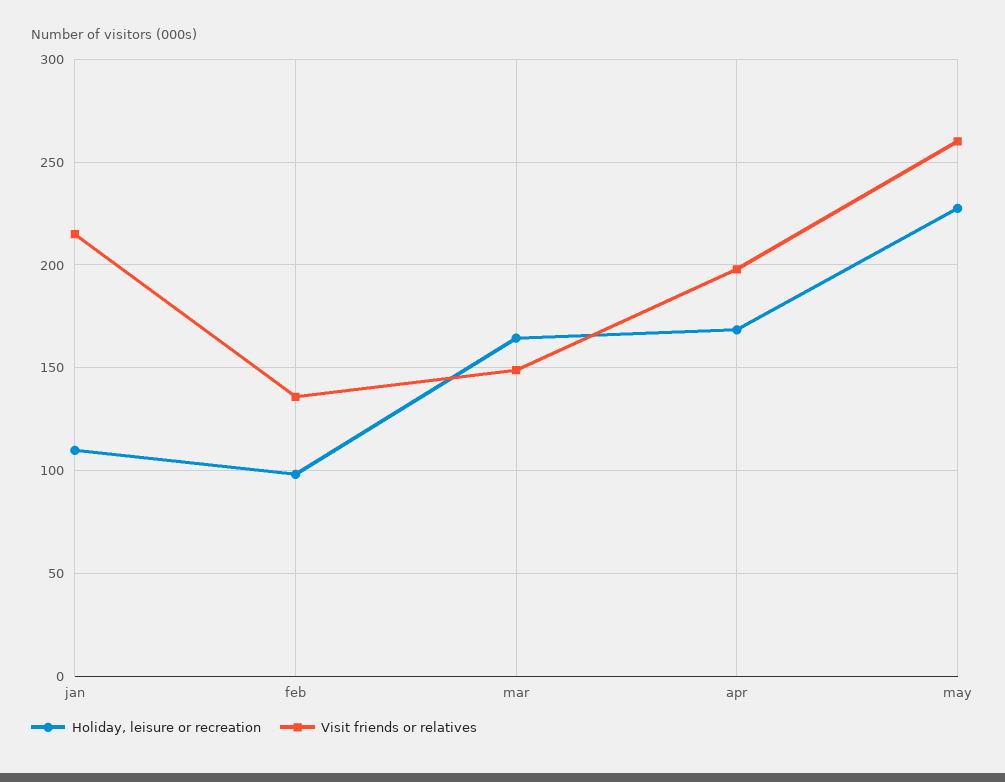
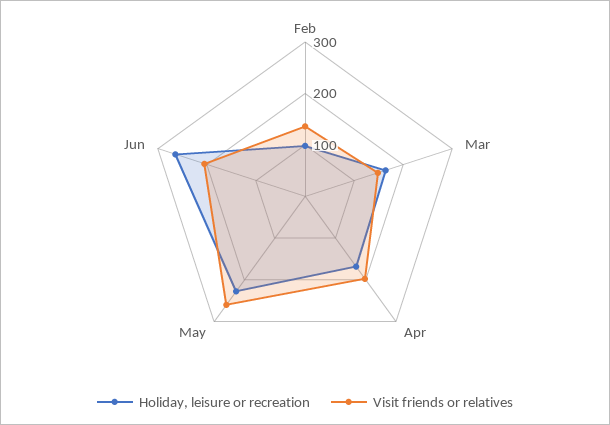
Holiday, leisure or recreation, jan: 110 -> none
Visit friends or relatives, jan: 215 -> none
Holiday, leisure or recreation, Jun: none -> 260
Visit friends or relatives, Jun: none -> 200

